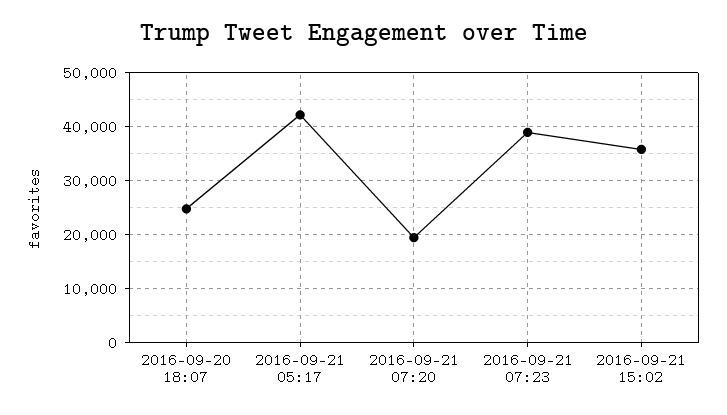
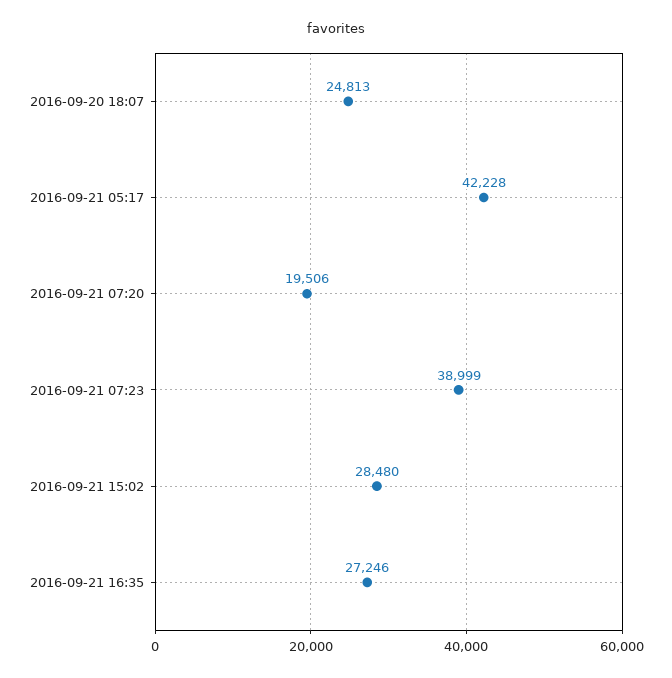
2016-09-21 15:02: 36000 -> 28480
2016-09-21 16:35: none -> 27246

